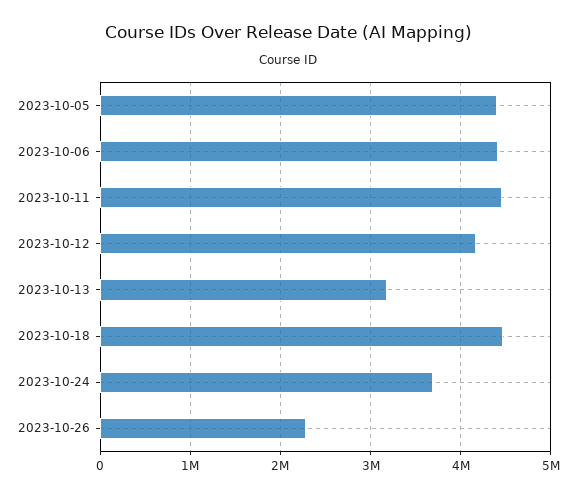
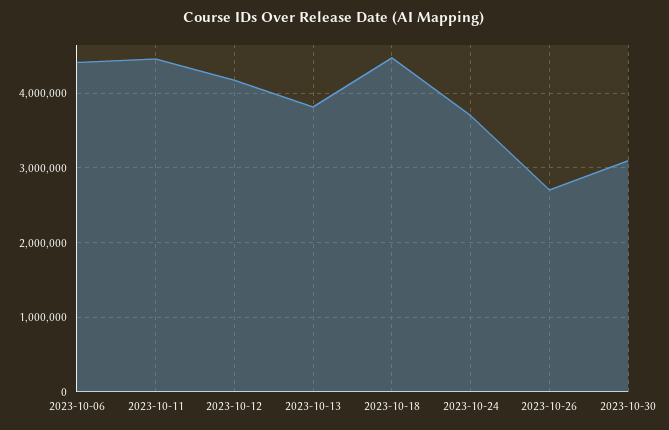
2023-10-05: 4400000 -> none
2023-10-13: 3200000 -> 3800000
2023-10-26: 2300000 -> 2700000
2023-10-30: none -> 3100000

